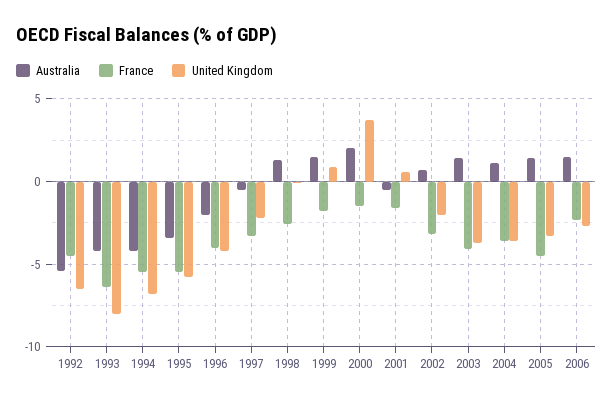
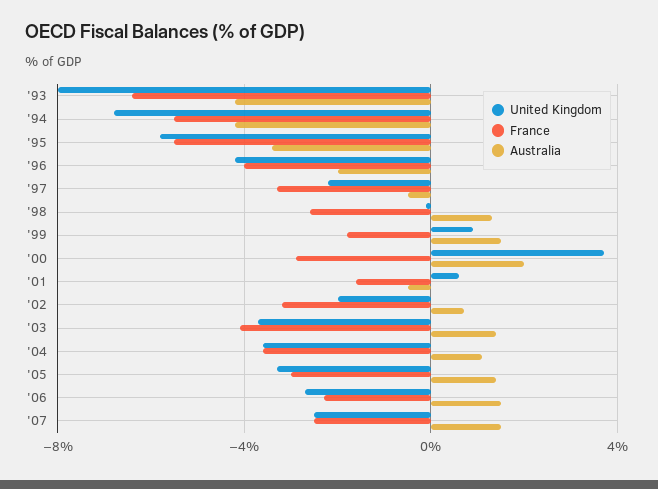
Australia, 1992: -5.5 -> none
France, 1992: -4.5 -> none
United Kingdom, 1992: -6.5 -> none
France, 2000: -1.5 -> -3
France, 2005: -4.5 -> -3
United Kingdom, '07: none -> -2.5
France, '07: none -> -2.5
Australia, '07: none -> 1.5

